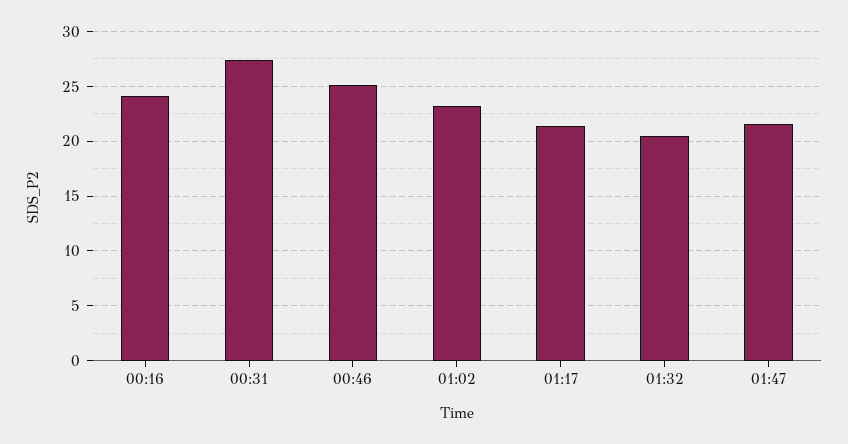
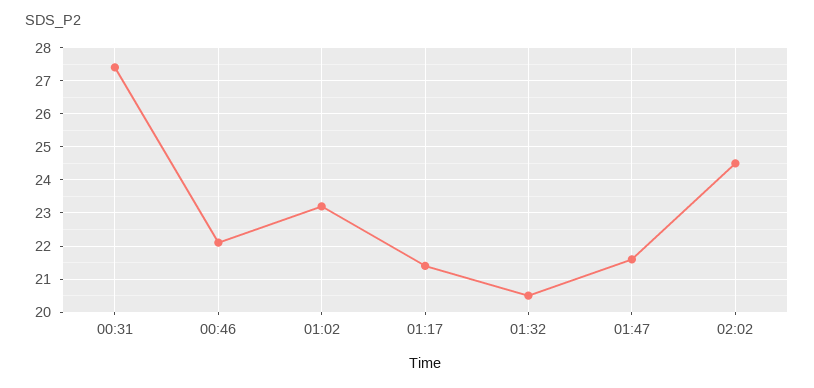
00:16: 24 -> none
00:46: 25 -> 22
02:02: none -> 24.5

